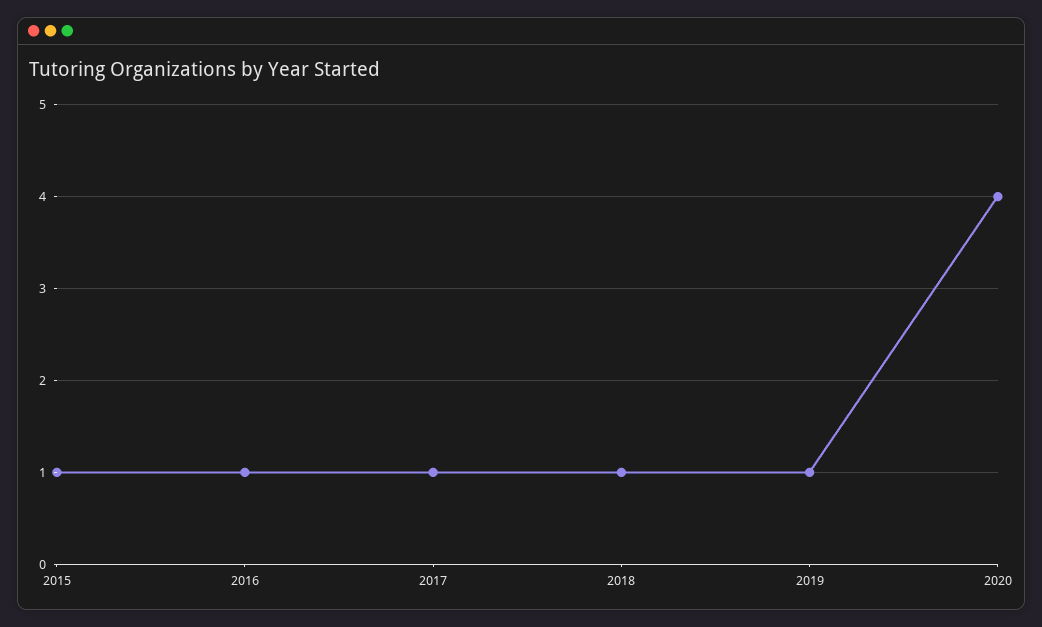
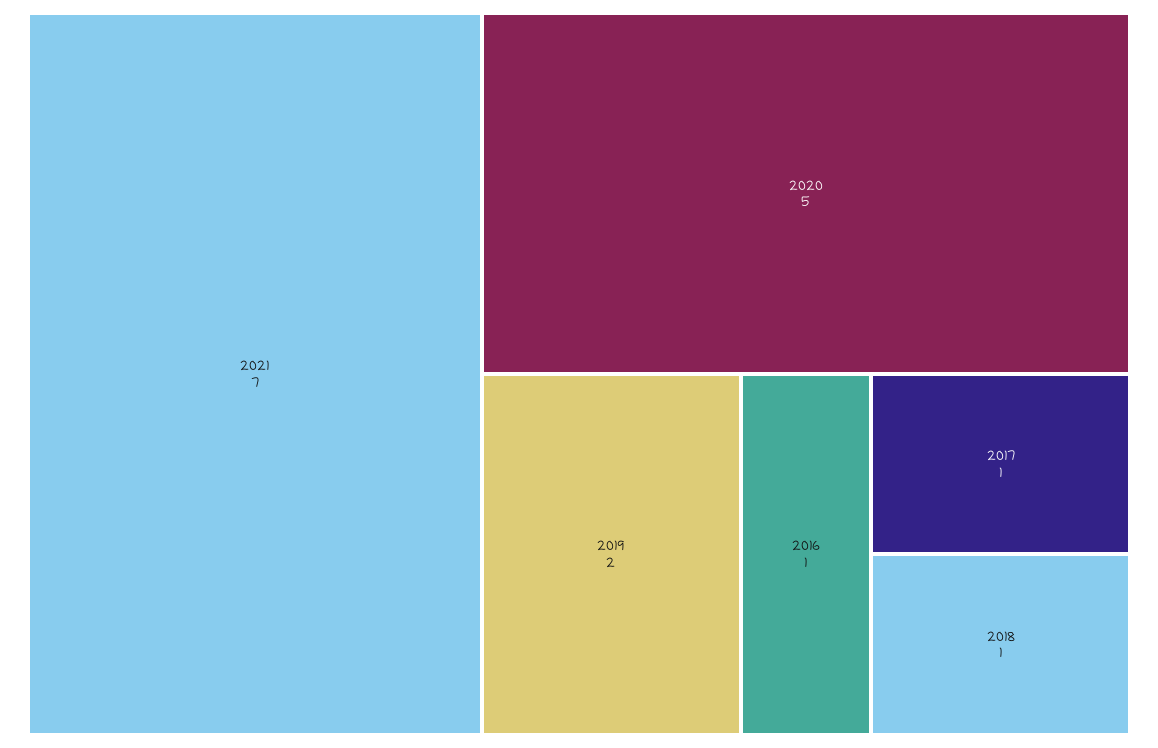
2015: 1 -> none
2019: 1 -> 2
2020: 4 -> 5
2021: none -> 7

